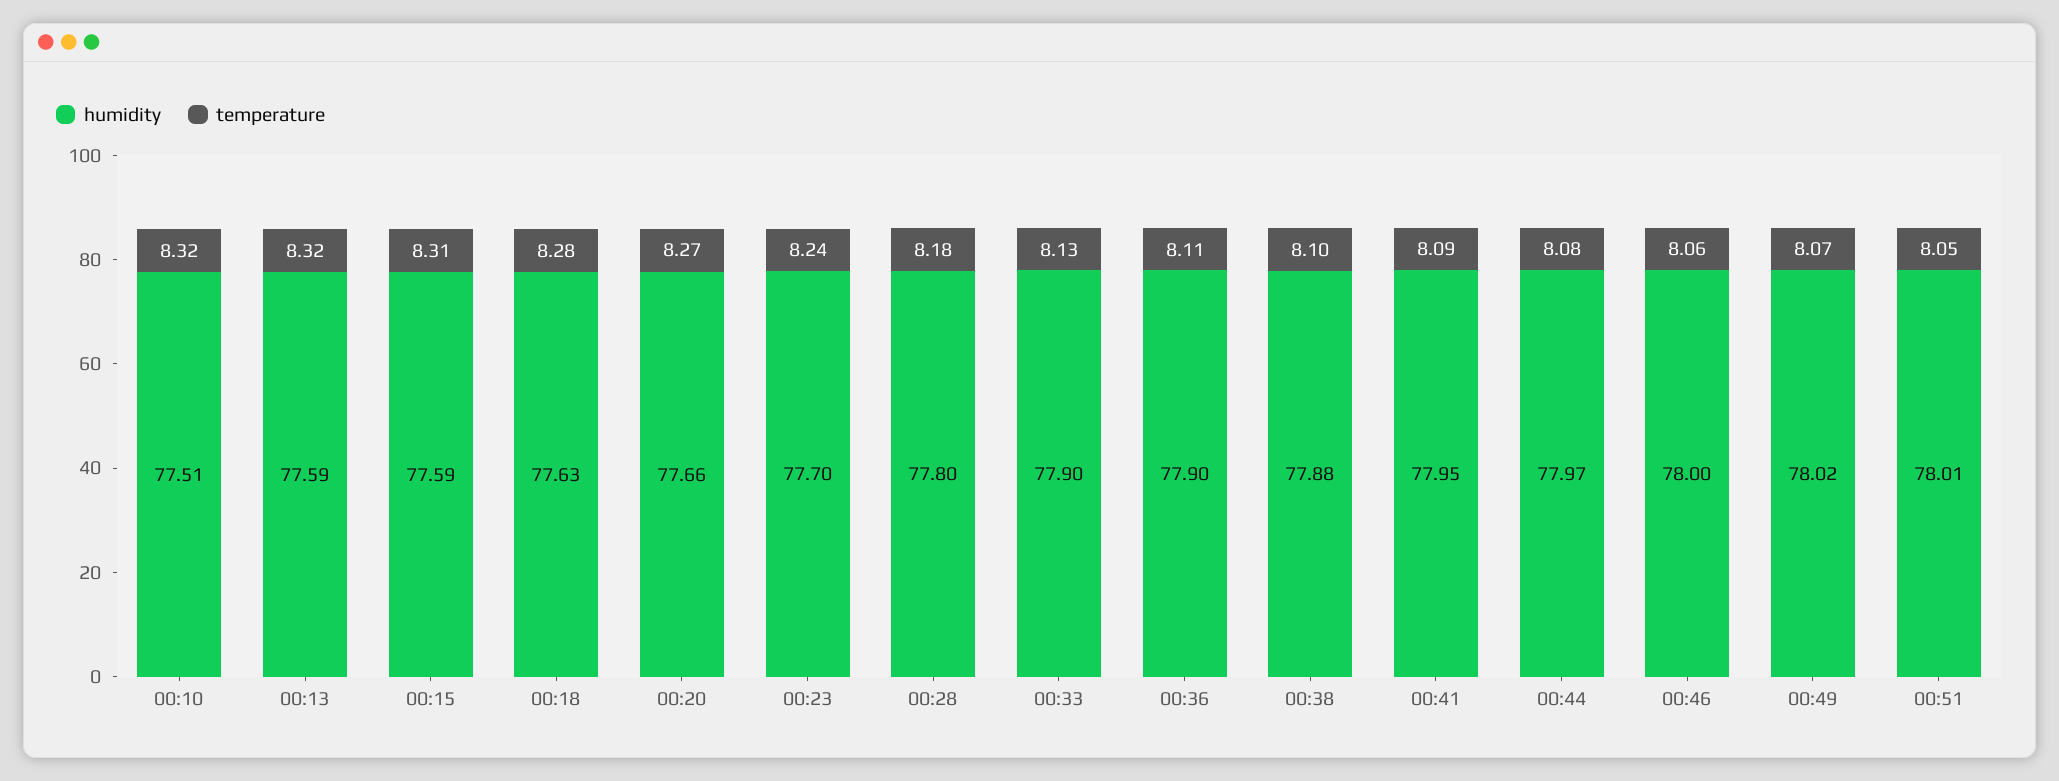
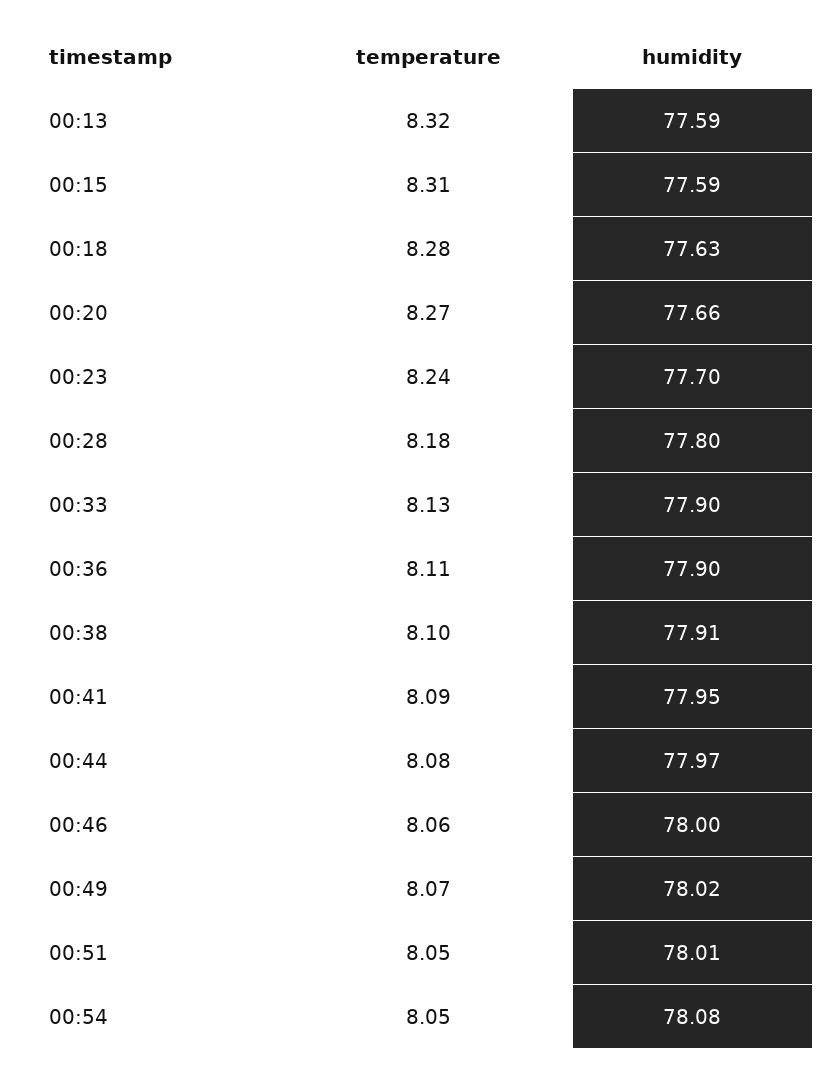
humidity, 00:10: 77.51 -> none
temperature, 00:10: 8.32 -> none
humidity, 00:38: 77.88 -> 77.91
temperature, 00:54: none -> 8.05
humidity, 00:54: none -> 78.08

